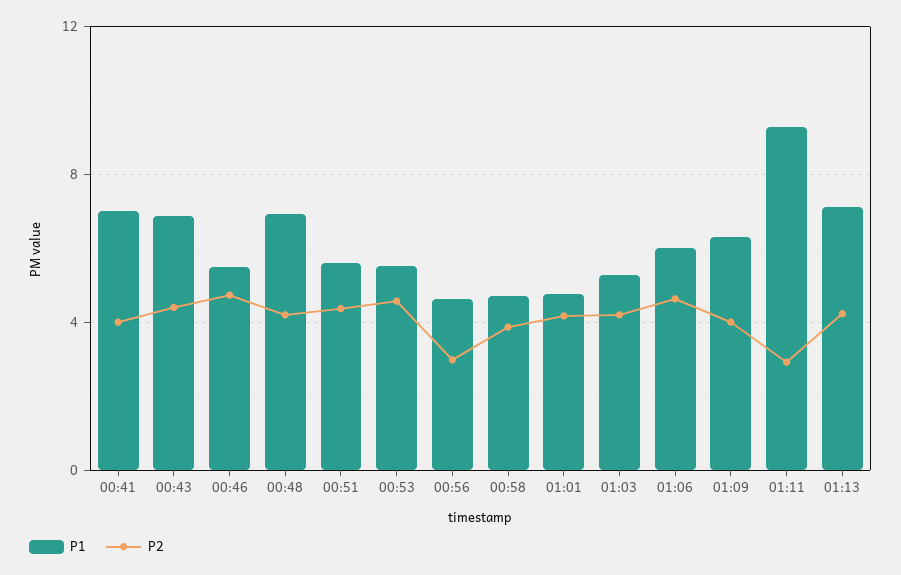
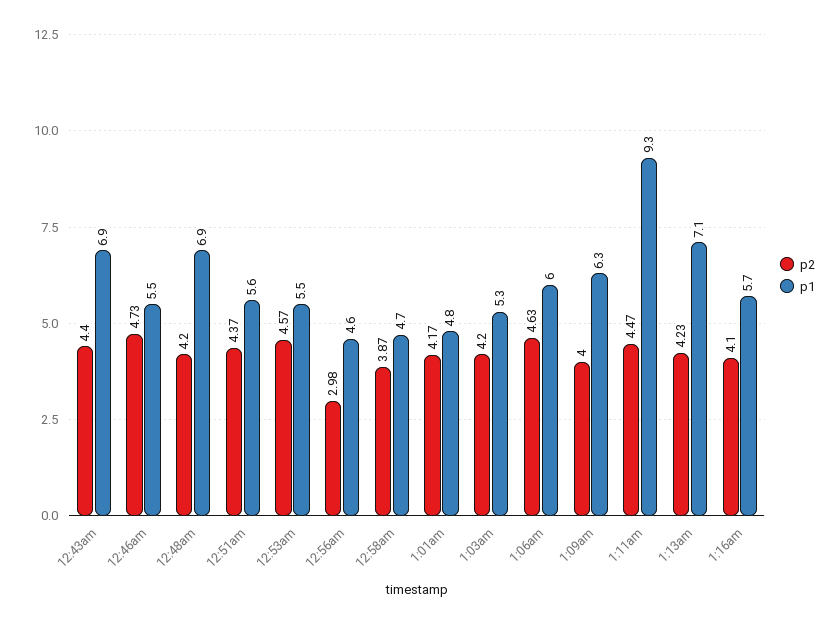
P1, 00:41: 7 -> none
P2, 00:41: 4 -> none
P2, 01:11: 3 -> 4.47
P2, 1:16am: none -> 4.1
P1, 1:16am: none -> 5.7

